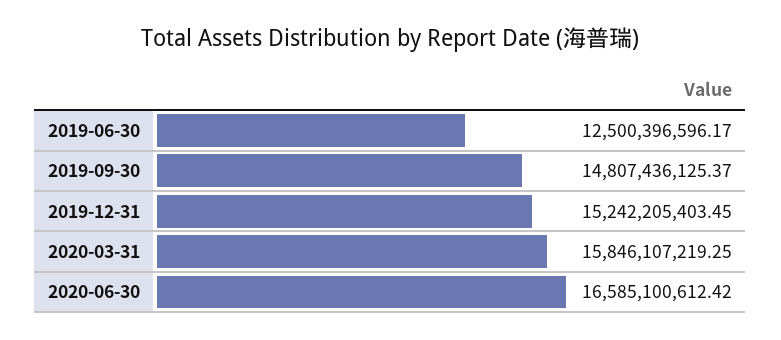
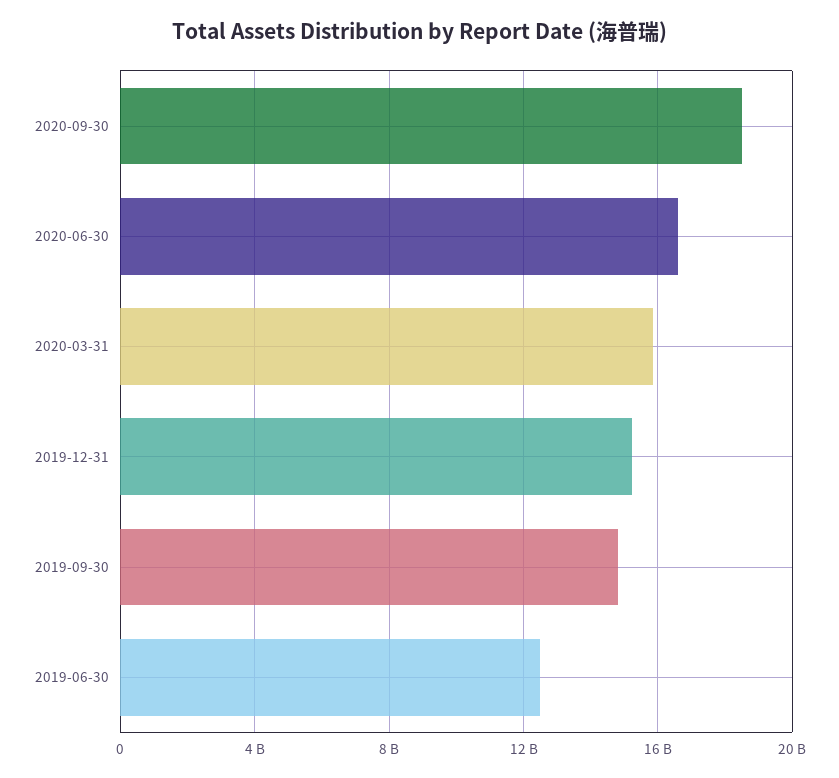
2020-09-30: none -> 18500000000

